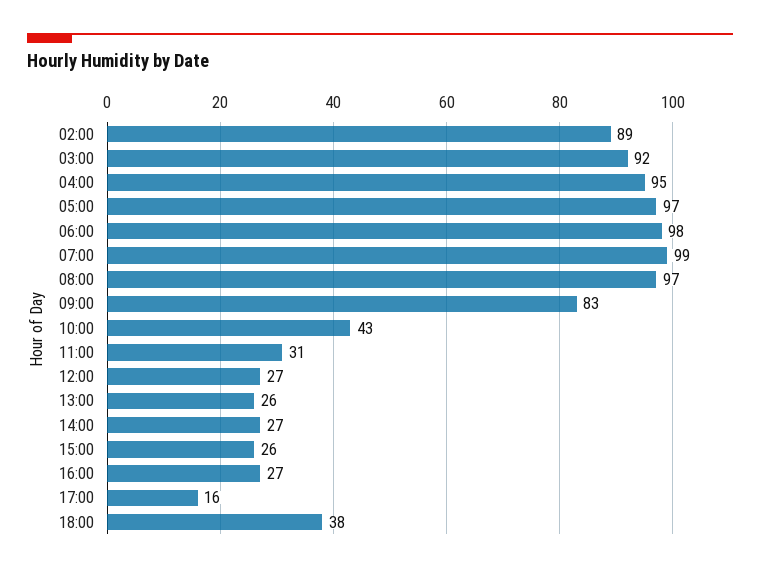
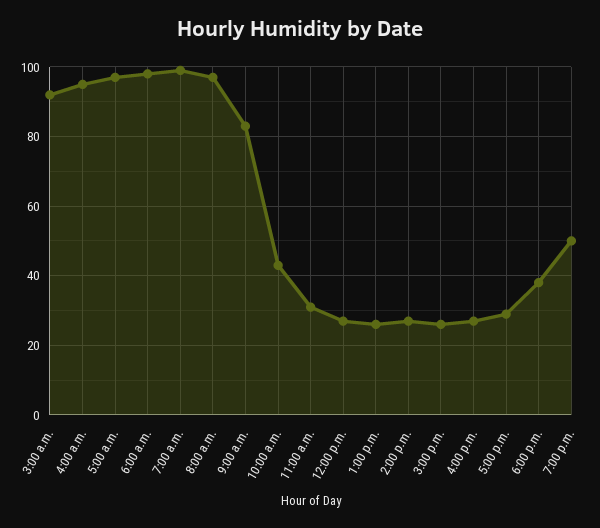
02:00: 89 -> none
17:00: 16 -> 30
7:00 p.m.: none -> 50

